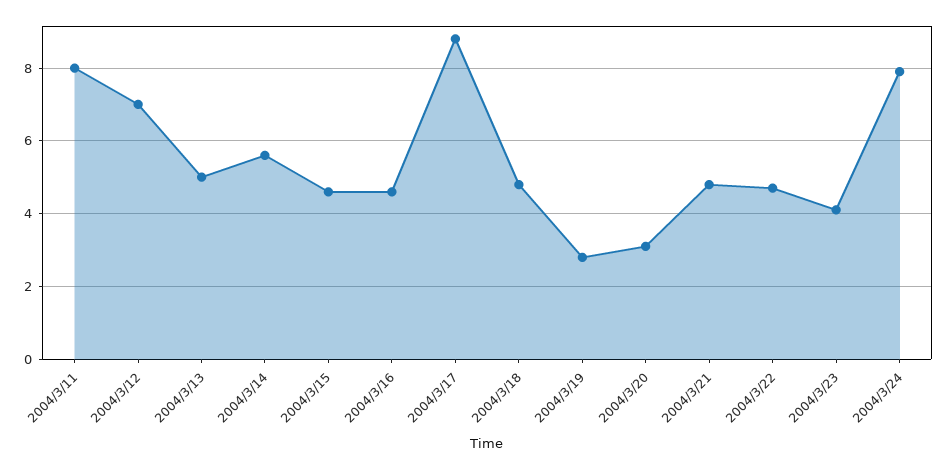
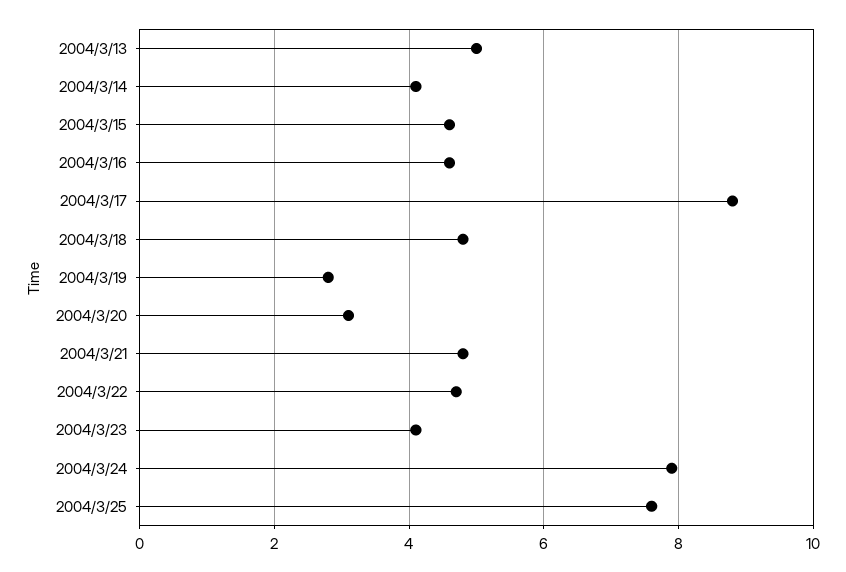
2004/3/11: 8 -> none
2004/3/12: 7 -> none
2004/3/14: 5.5 -> 4
2004/3/25: none -> 7.5

